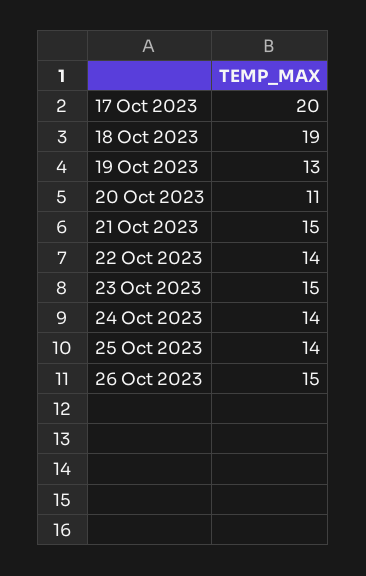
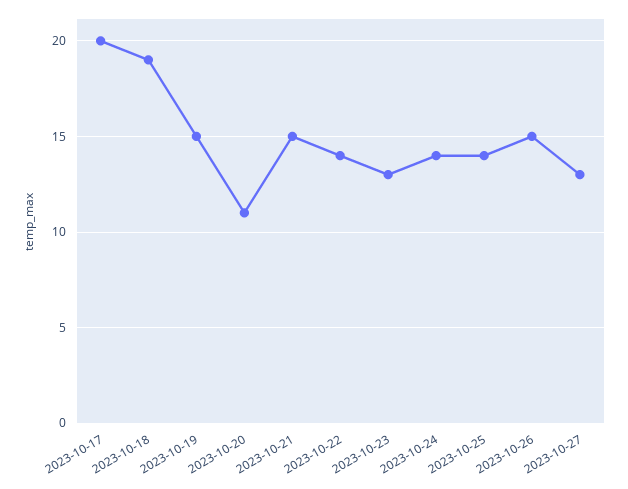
19 Oct 2023: 13 -> 15
23 Oct 2023: 15 -> 13
2023-10-27: none -> 13

